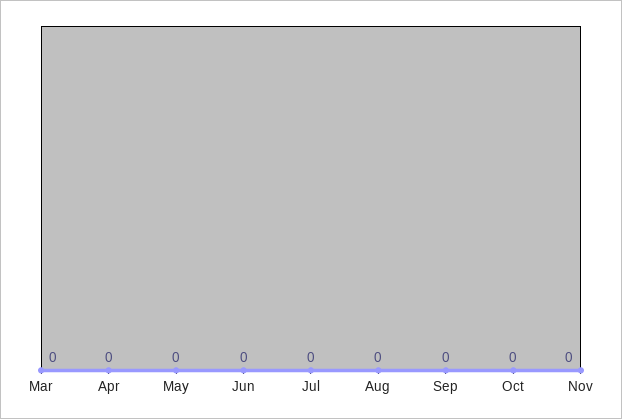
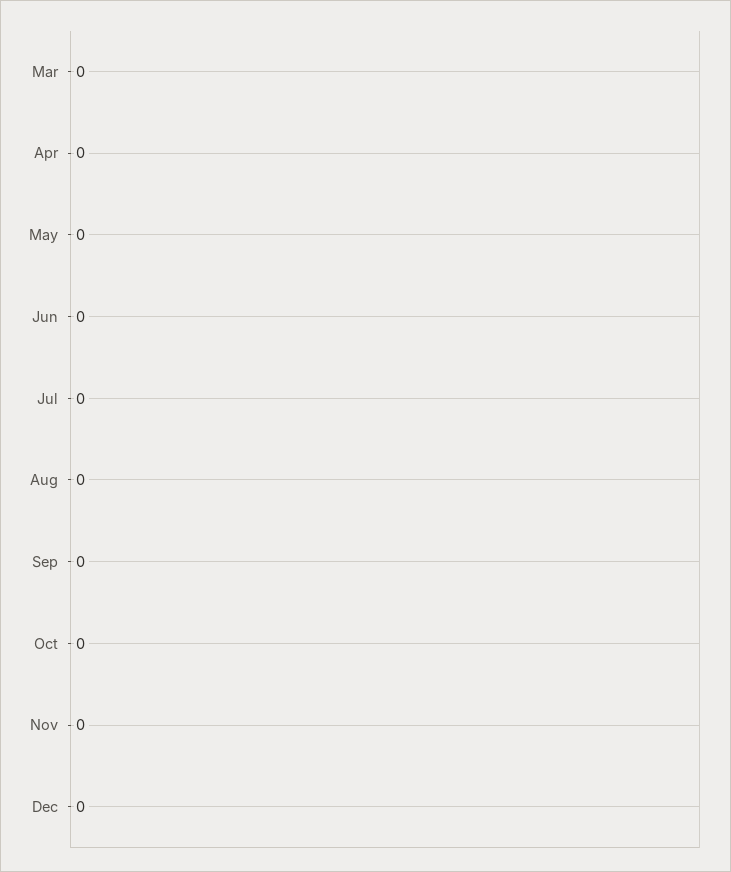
Dec: none -> 0

